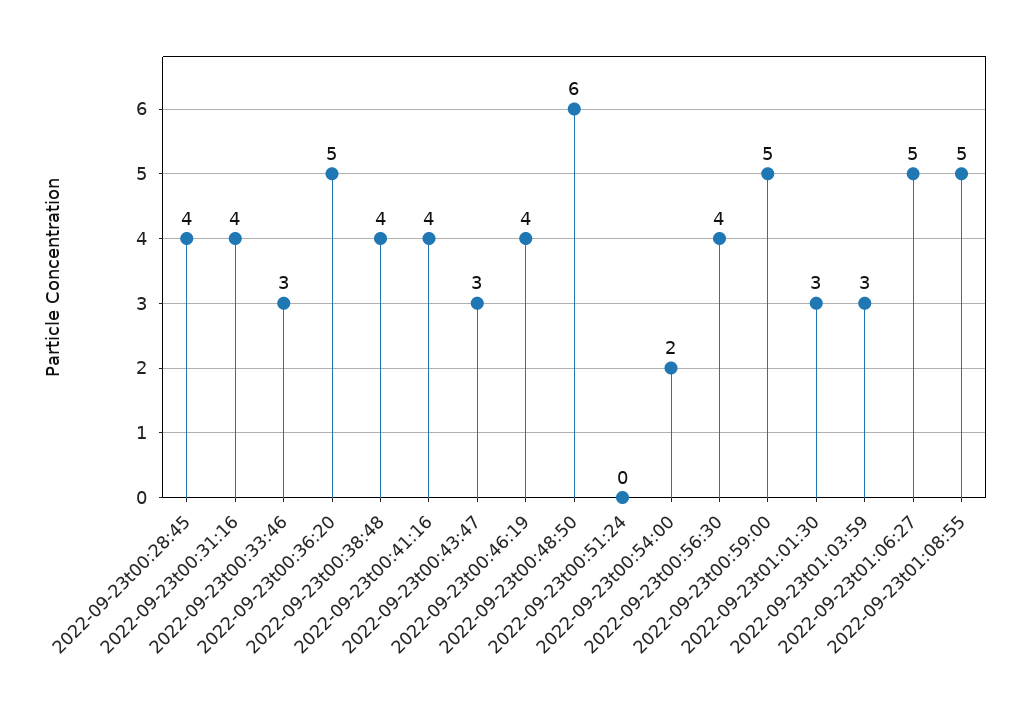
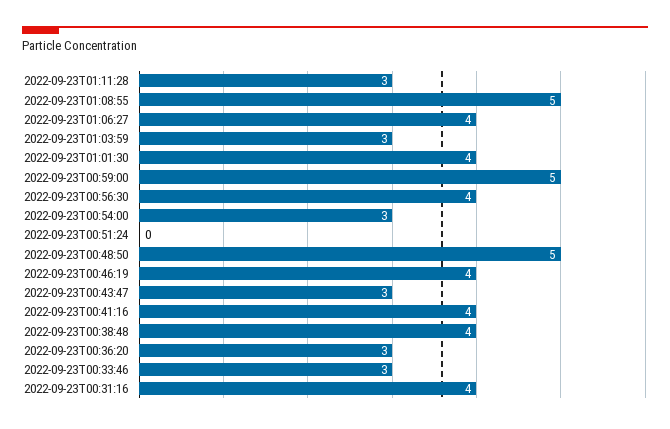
2022-09-23t00:28:45: 4 -> none
2022-09-23t00:36:20: 5 -> 3
2022-09-23t00:48:50: 6 -> 5
2022-09-23t00:54:00: 2 -> 3
2022-09-23t01:01:30: 3 -> 4
2022-09-23t01:06:27: 5 -> 4
2022-09-23T01:11:28: none -> 3

